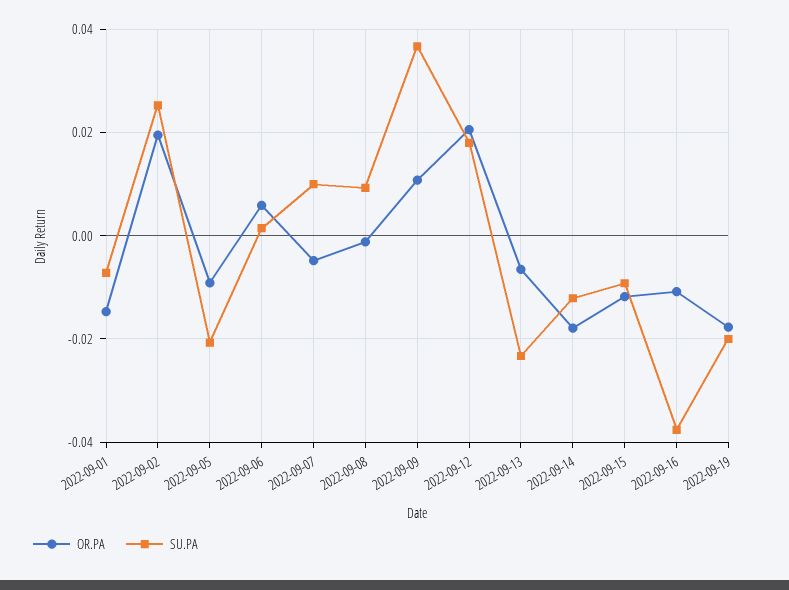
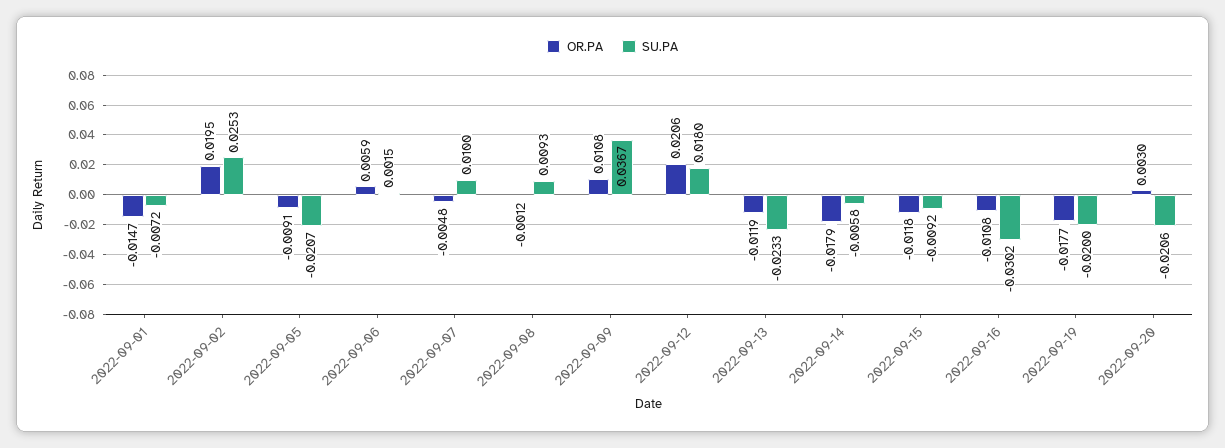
OR.PA, 2022-09-13: -0.006 -> -0.0119
SU.PA, 2022-09-14: -0.012 -> -0.0058
SU.PA, 2022-09-16: -0.038 -> -0.0302
OR.PA, 2022-09-20: none -> 0.003
SU.PA, 2022-09-20: none -> -0.0206

